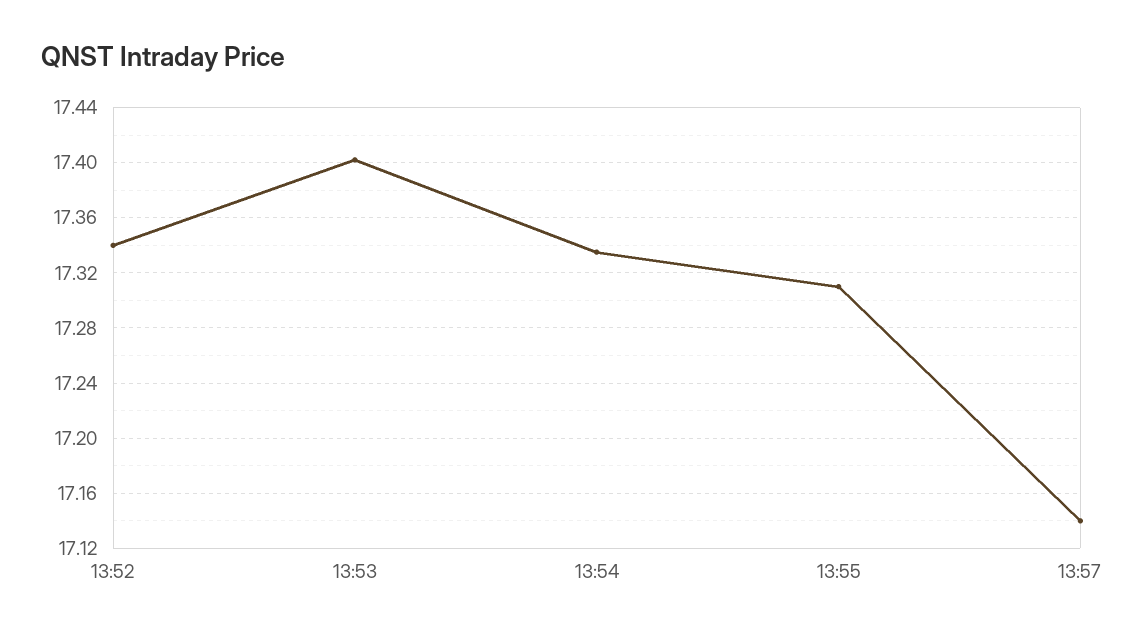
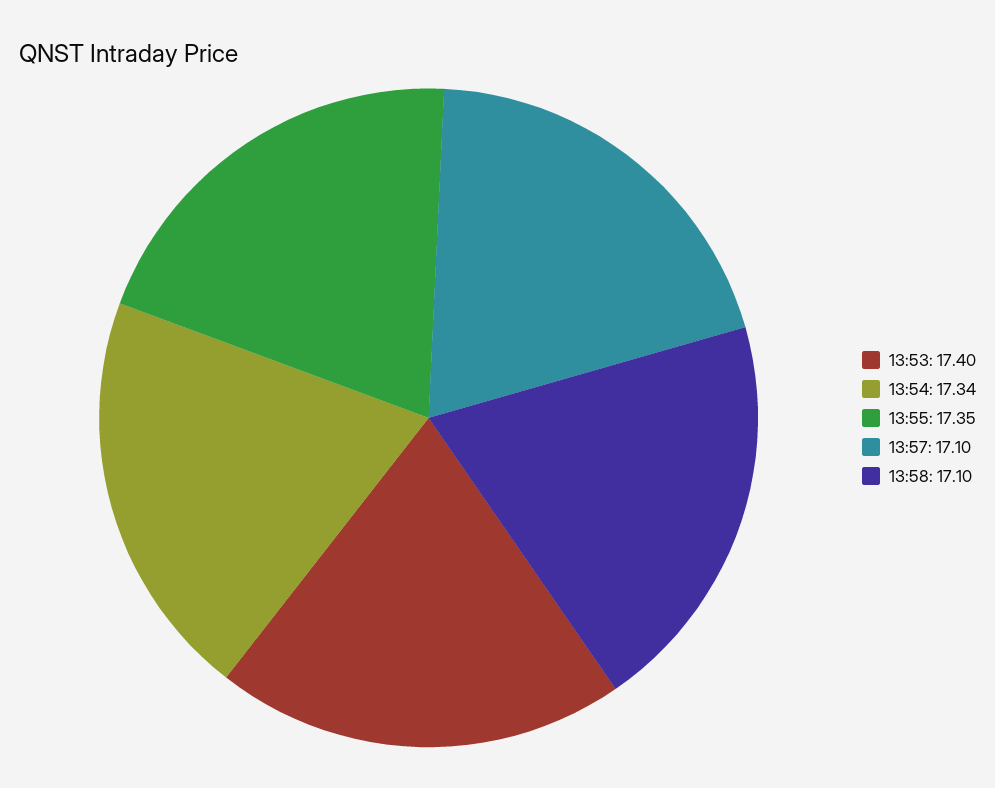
13:52: 17.34 -> none
13:55: 17.31 -> 17.35
13:57: 17.14 -> 17.1
13:58: none -> 17.1

